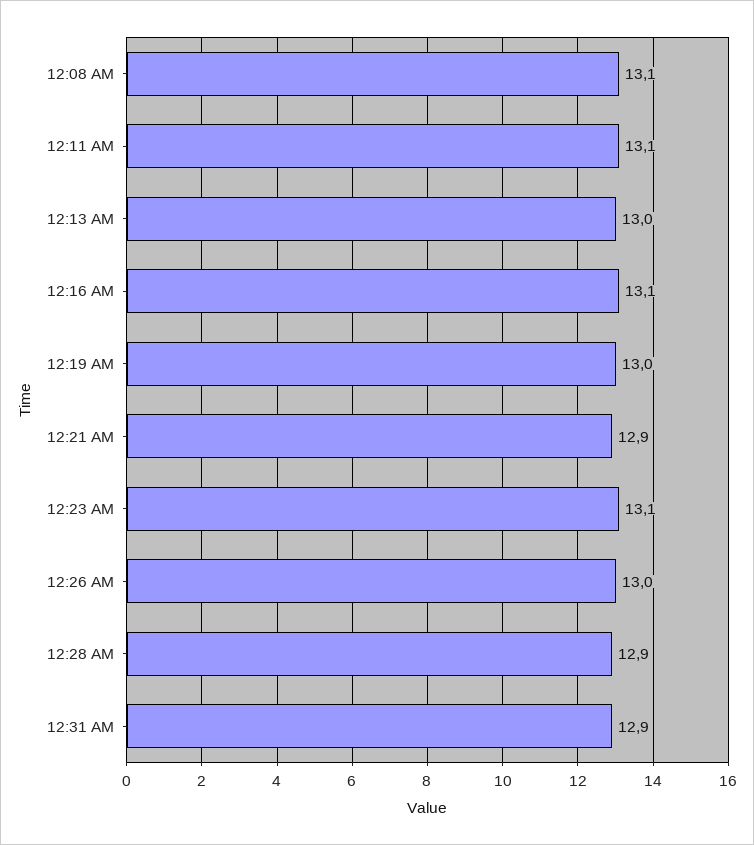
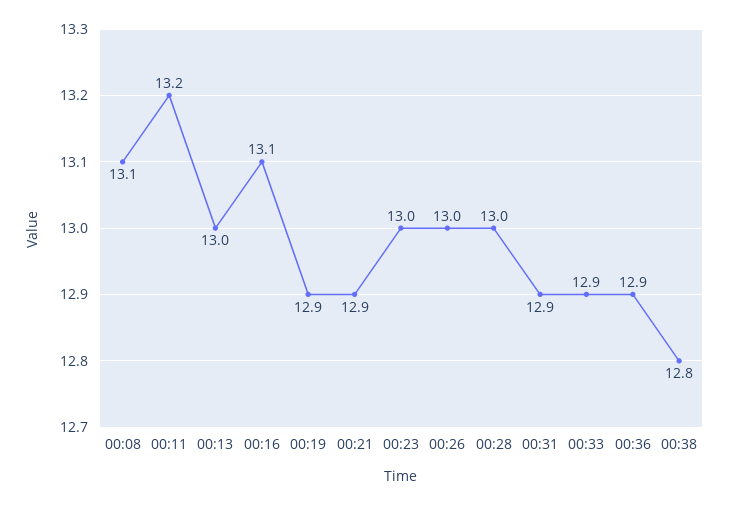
12:11 AM: 13.1 -> 13.2
12:19 AM: 13 -> 12.9
12:23 AM: 13.1 -> 13
12:28 AM: 12.9 -> 13
00:33: none -> 12.9
00:36: none -> 12.9
00:38: none -> 12.8

